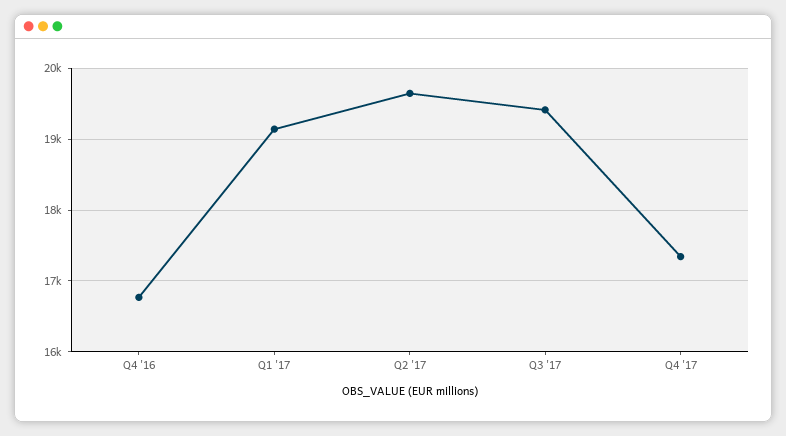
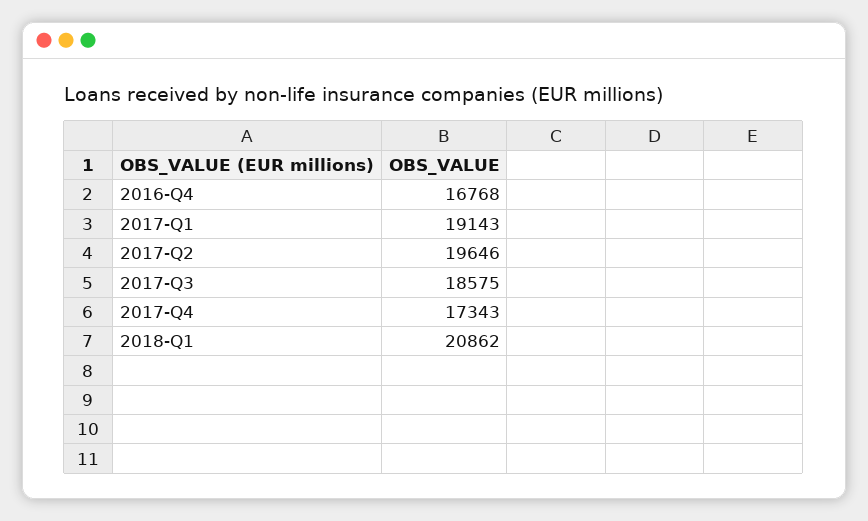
Q3 '17: 19400 -> 18575
2018-Q1: none -> 20862

